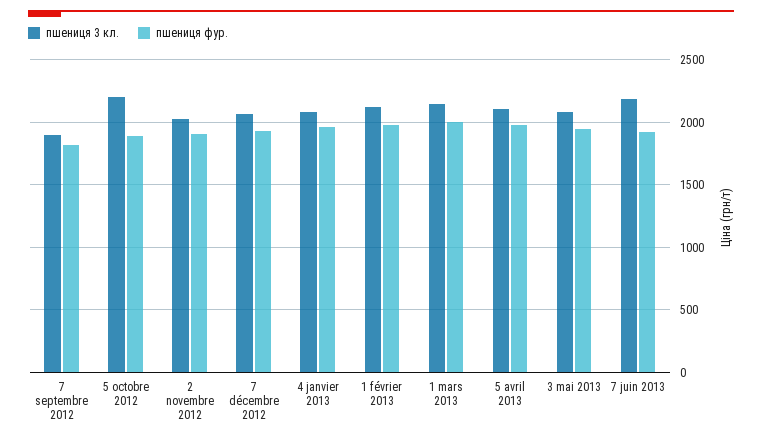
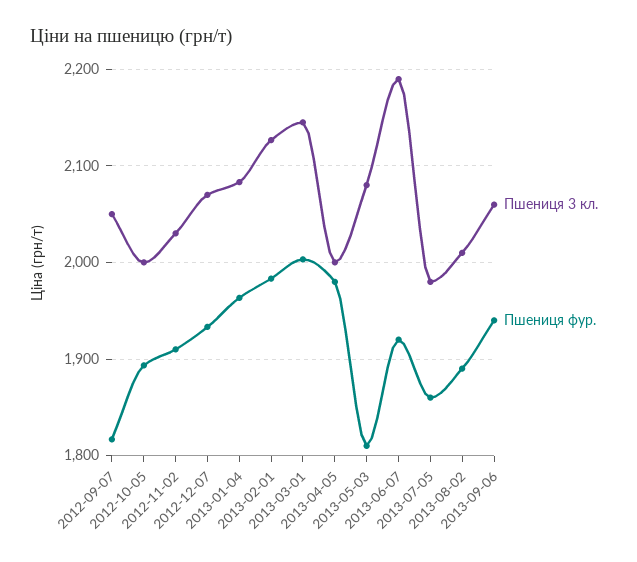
пшениця 3 кл., 7 septembre 2012: 1900 -> 2050
пшениця 3 кл., 5 octobre 2012: 2200 -> 2000
пшениця 3 кл., 5 avril 2013: 2100 -> 2000
пшениця фур., 3 mai 2013: 1950 -> 1810
пшениця 3 кл., 2013-07-05: none -> 1980
пшениця фур., 2013-07-05: none -> 1860
пшениця 3 кл., 2013-08-02: none -> 2010
пшениця фур., 2013-08-02: none -> 1890
пшениця 3 кл., 2013-09-06: none -> 2060
пшениця фур., 2013-09-06: none -> 1940

